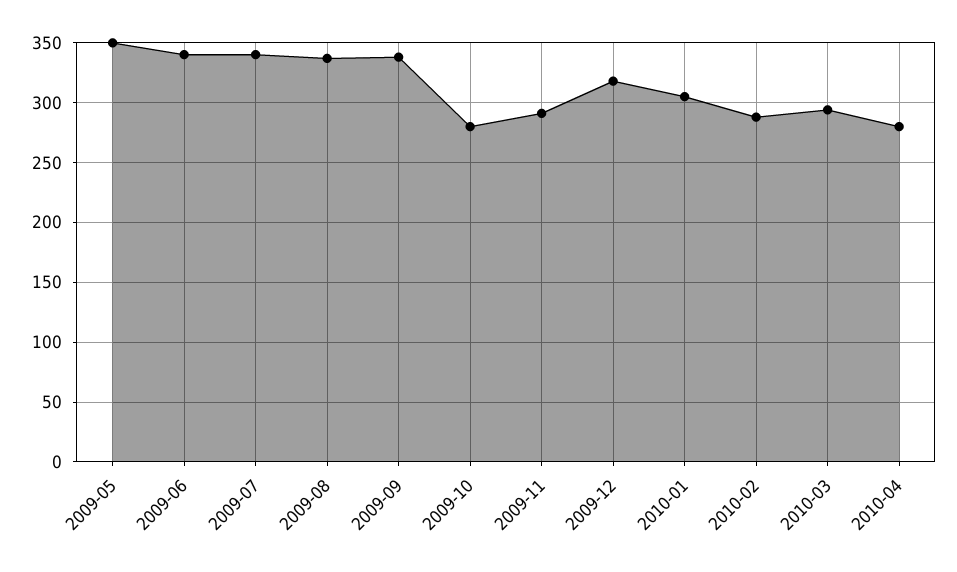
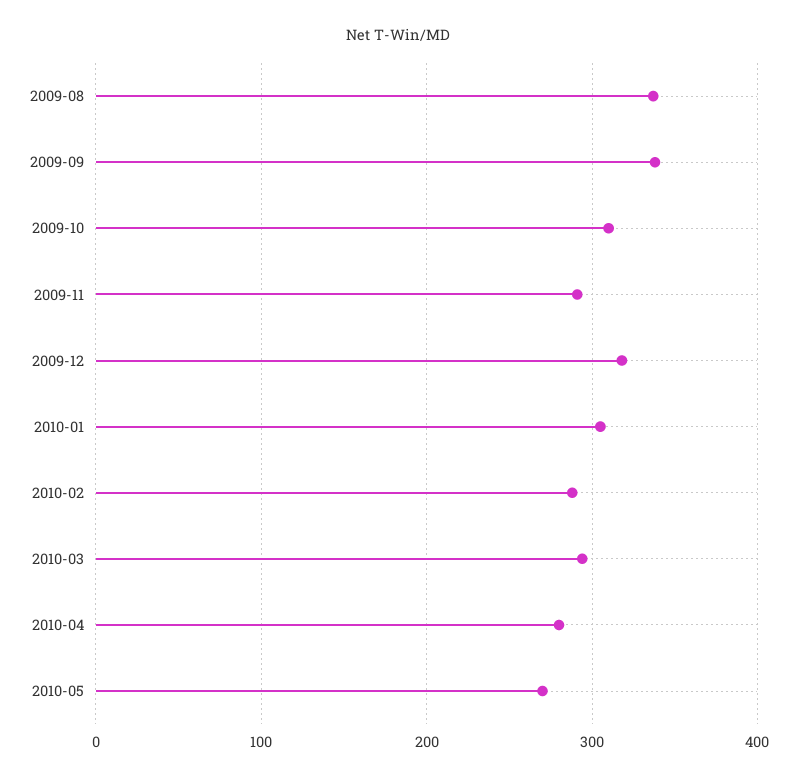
2009-05: 350 -> none
2009-06: 340 -> none
2009-07: 340 -> none
2009-10: 280 -> 310
2010-05: none -> 270

